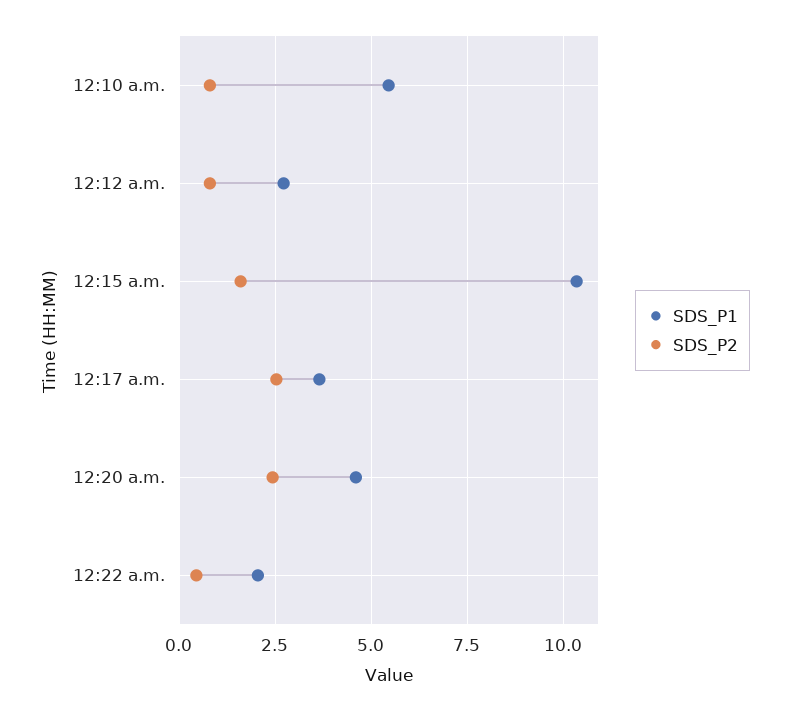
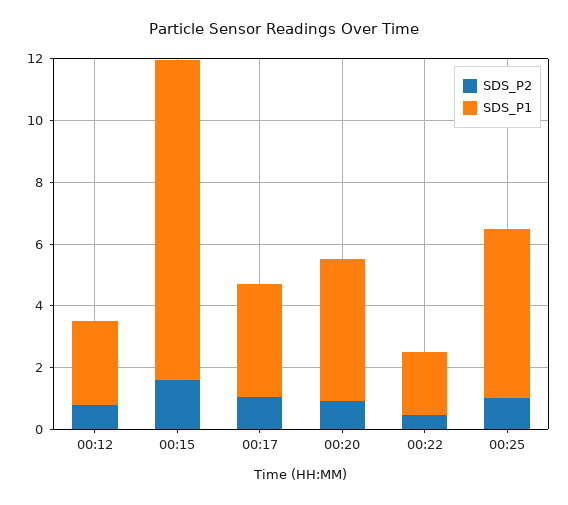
SDS_P1, 12:10 a.m.: 5.5 -> none
SDS_P2, 12:10 a.m.: 0.75 -> none
SDS_P2, 12:17 a.m.: 2.5 -> 1
SDS_P2, 12:20 a.m.: 2.5 -> 1
SDS_P2, 00:25: none -> 1
SDS_P1, 00:25: none -> 5.5

